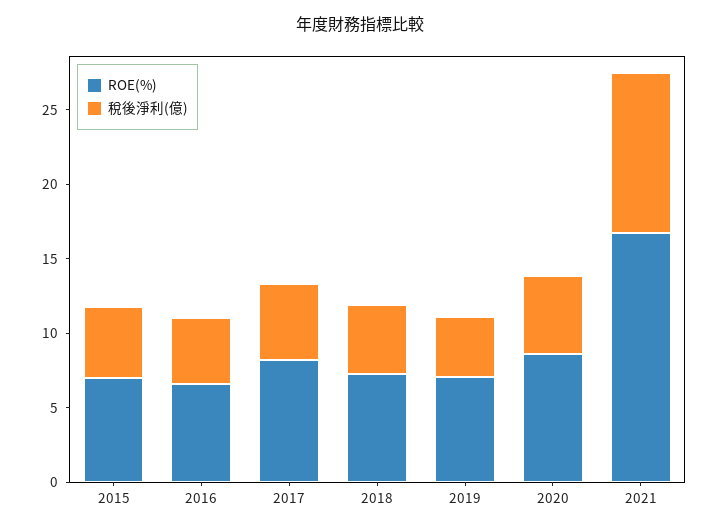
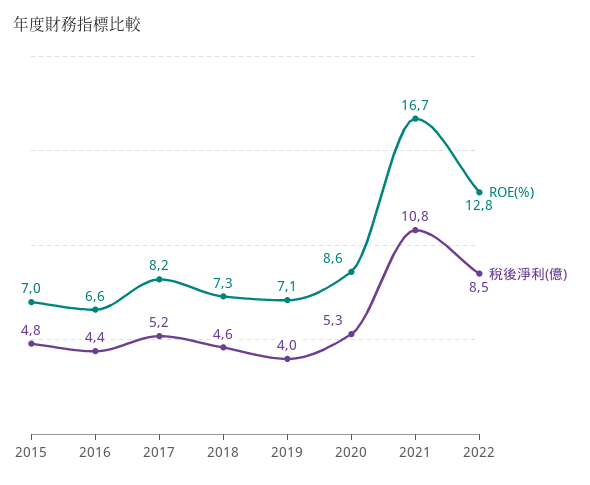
ROE(%), 2022: none -> 12.8
稅後淨利(億), 2022: none -> 8.5

